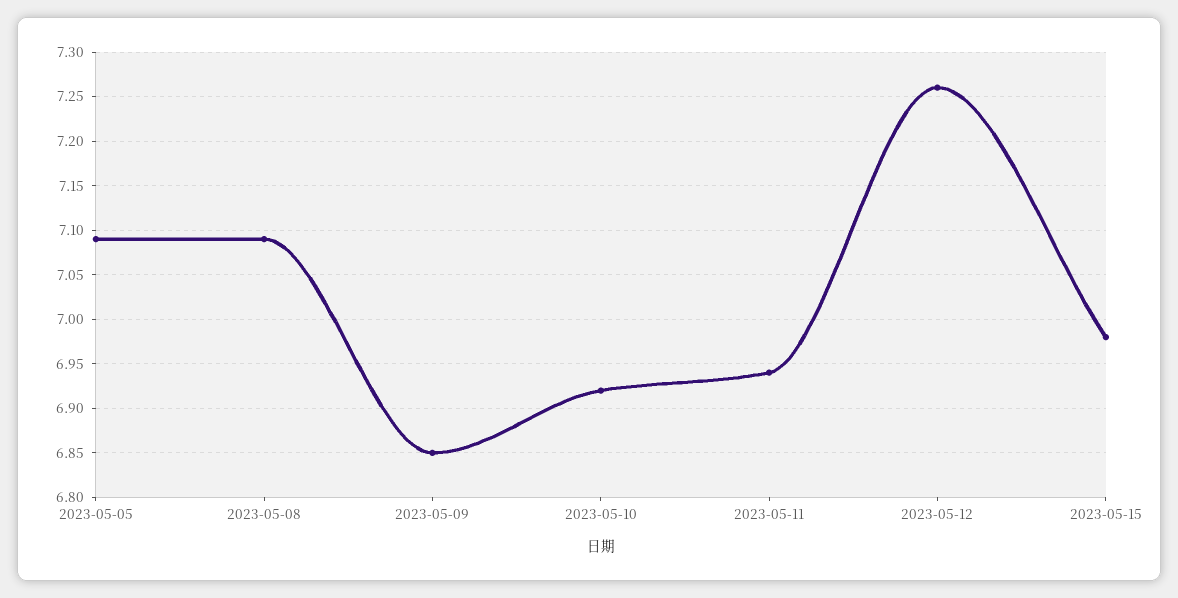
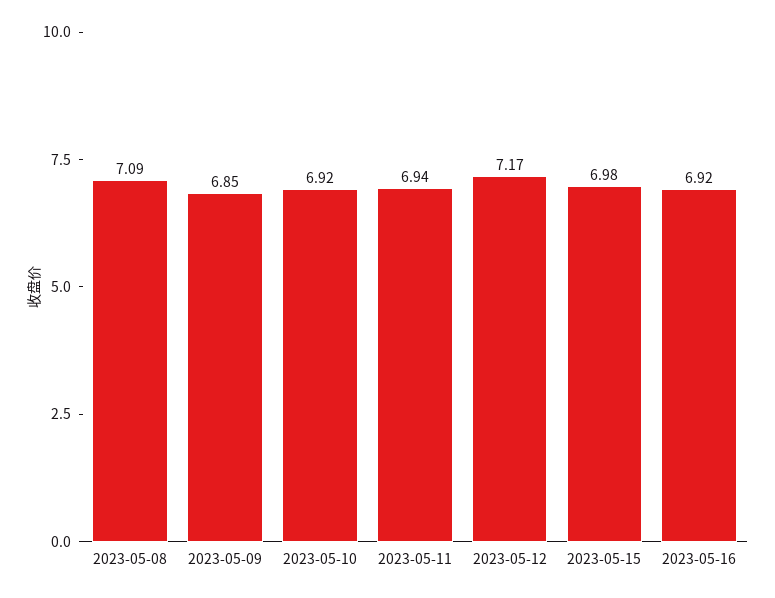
2023-05-05: 7.09 -> none
2023-05-12: 7.26 -> 7.17
2023-05-16: none -> 6.92

